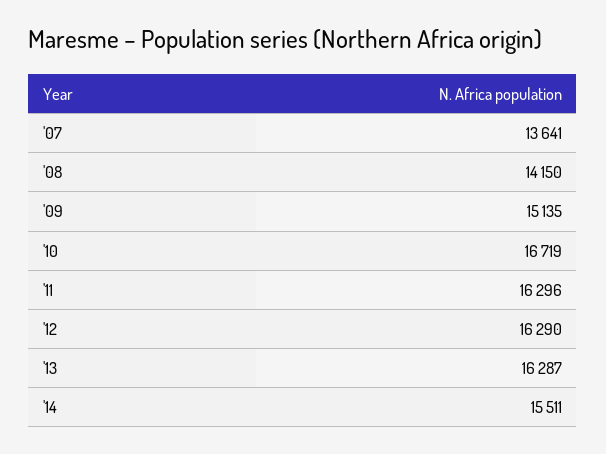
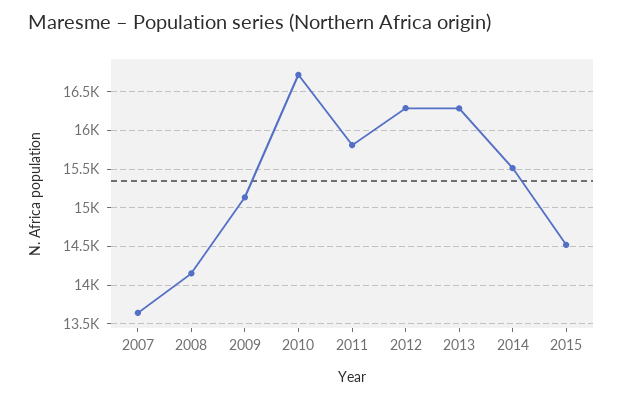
'11: 16296 -> 15800
2015: none -> 14500

